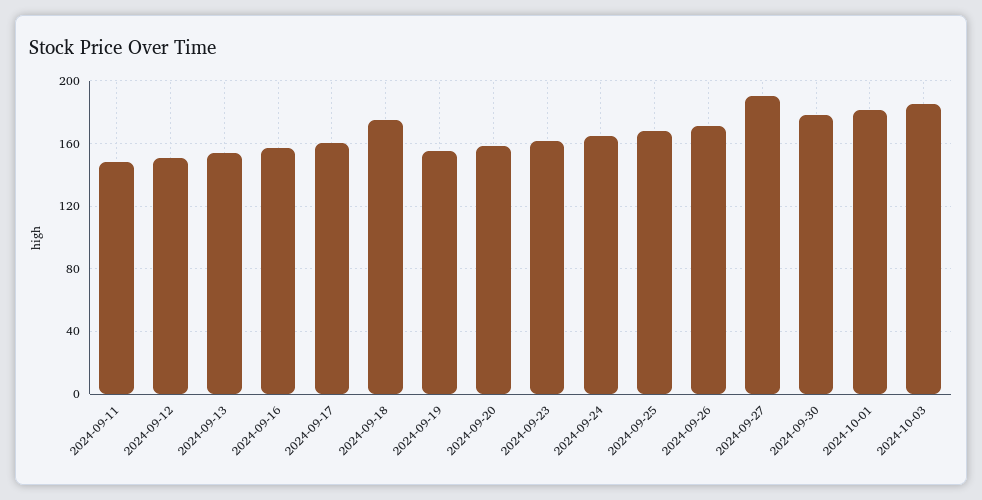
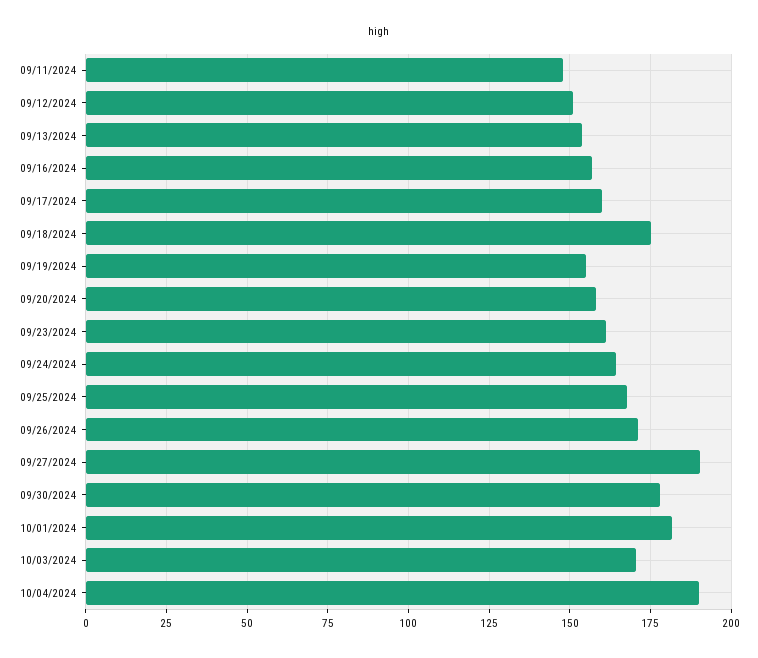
2024-10-03: 185 -> 170
10/04/2024: none -> 190

